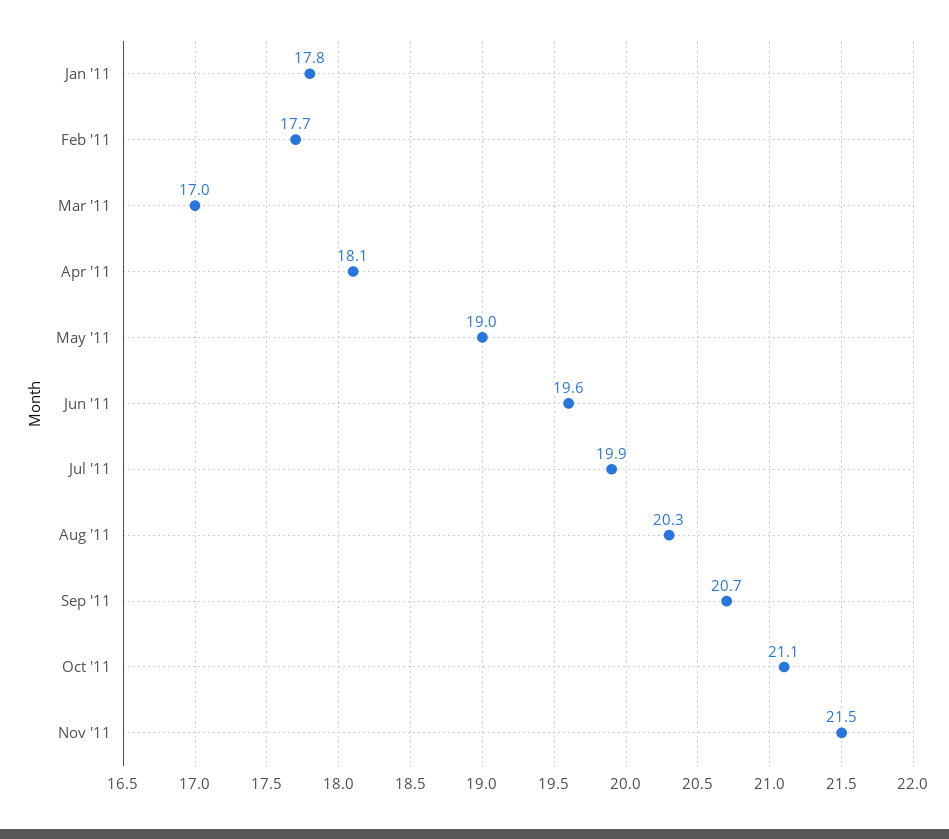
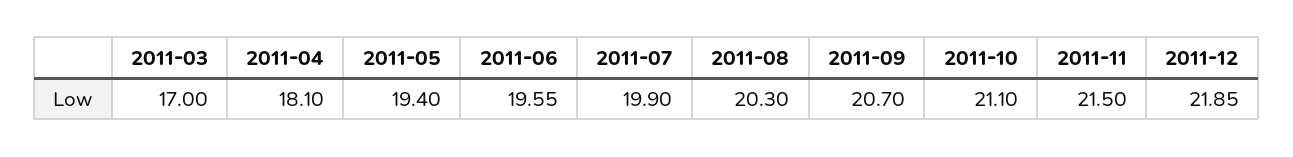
Jan '11: 17.8 -> none
Feb '11: 17.7 -> none
May '11: 19 -> 19.4
2011-12: none -> 21.85

